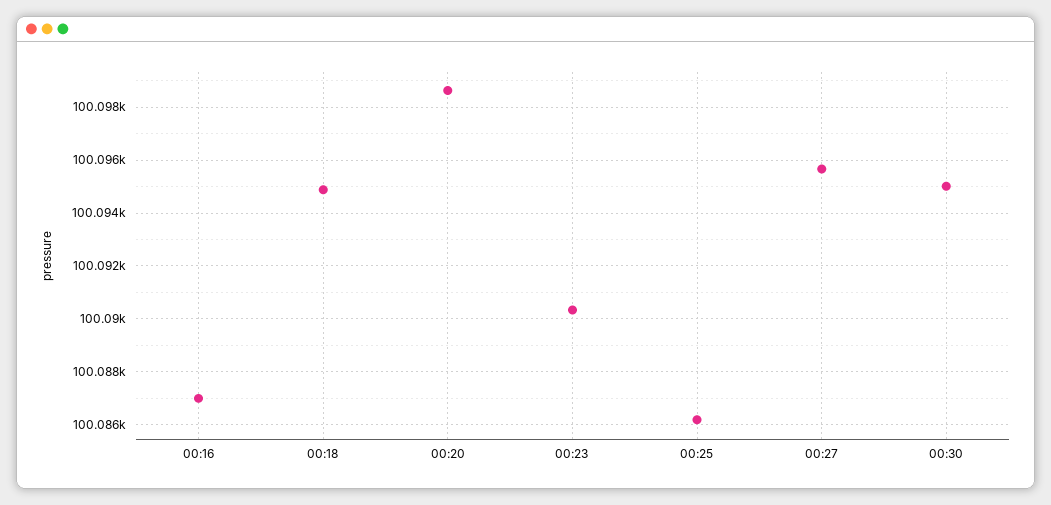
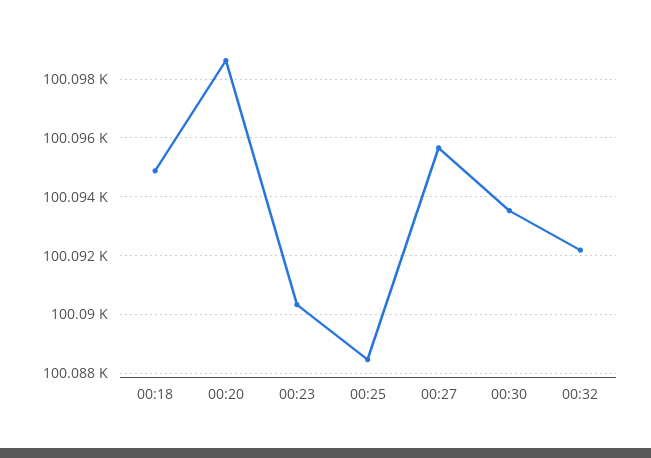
00:16: 100087 -> none
00:25: 100086.25 -> 100088.5
00:30: 100095 -> 100093.5
00:32: none -> 100092.25

